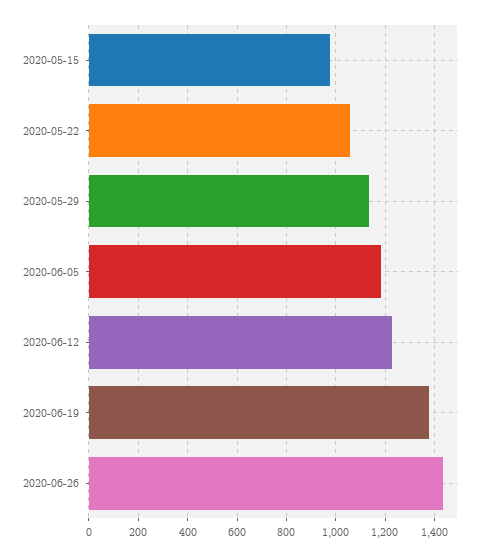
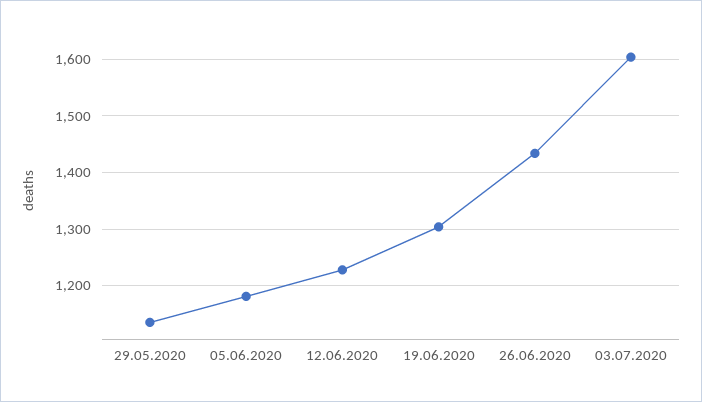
2020-05-15: 975 -> none
2020-05-22: 1050 -> none
2020-06-19: 1375 -> 1300
03.07.2020: none -> 1600

